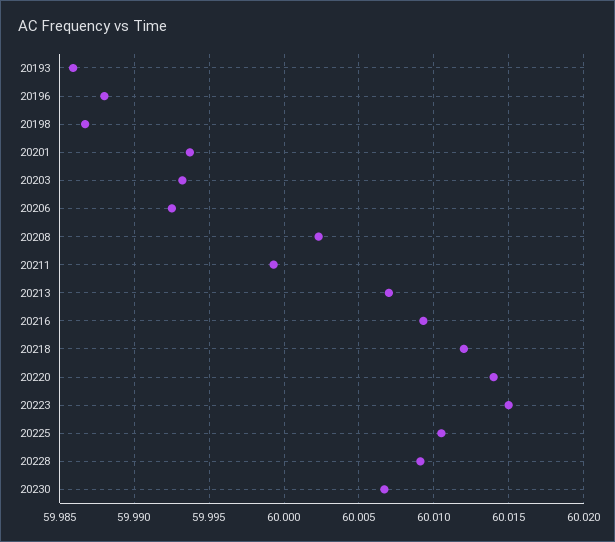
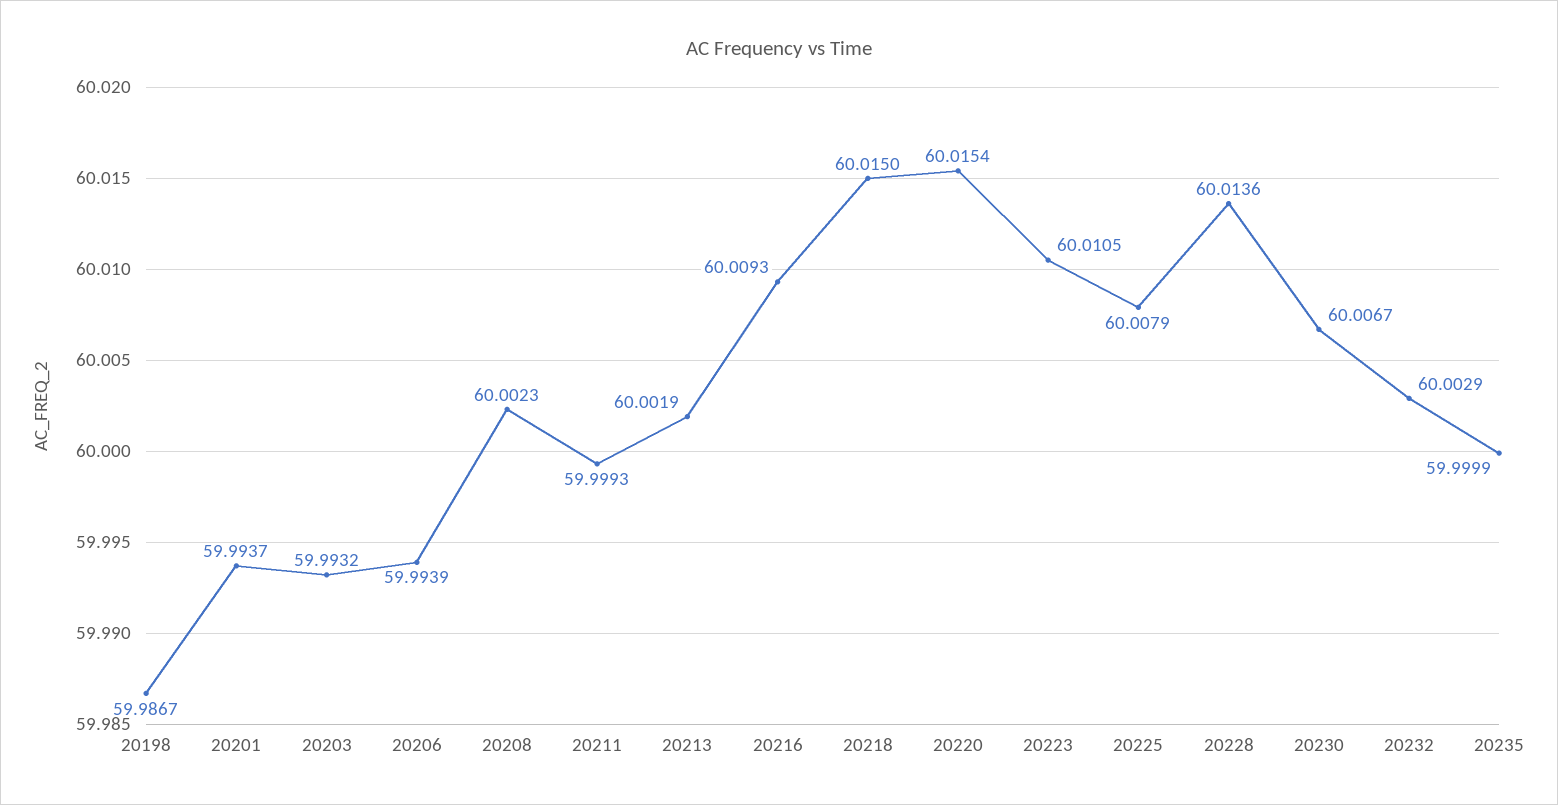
20193: 59.986 -> none
20196: 59.988 -> none
20206: 59.9925 -> 59.9939
20213: 60.007 -> 60.0019
20218: 60.012 -> 60.015
20220: 60.014 -> 60.0154
20223: 60.015 -> 60.0105
20225: 60.0105 -> 60.0079
20228: 60.009 -> 60.0136
20232: none -> 60.0029
20235: none -> 59.9999

